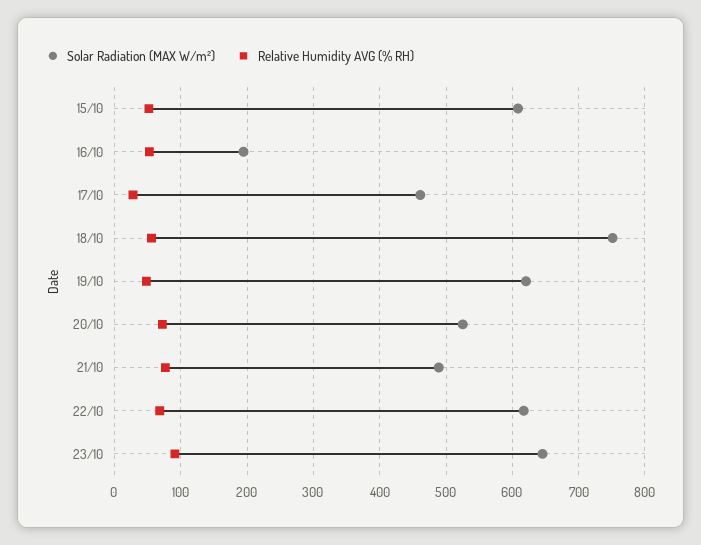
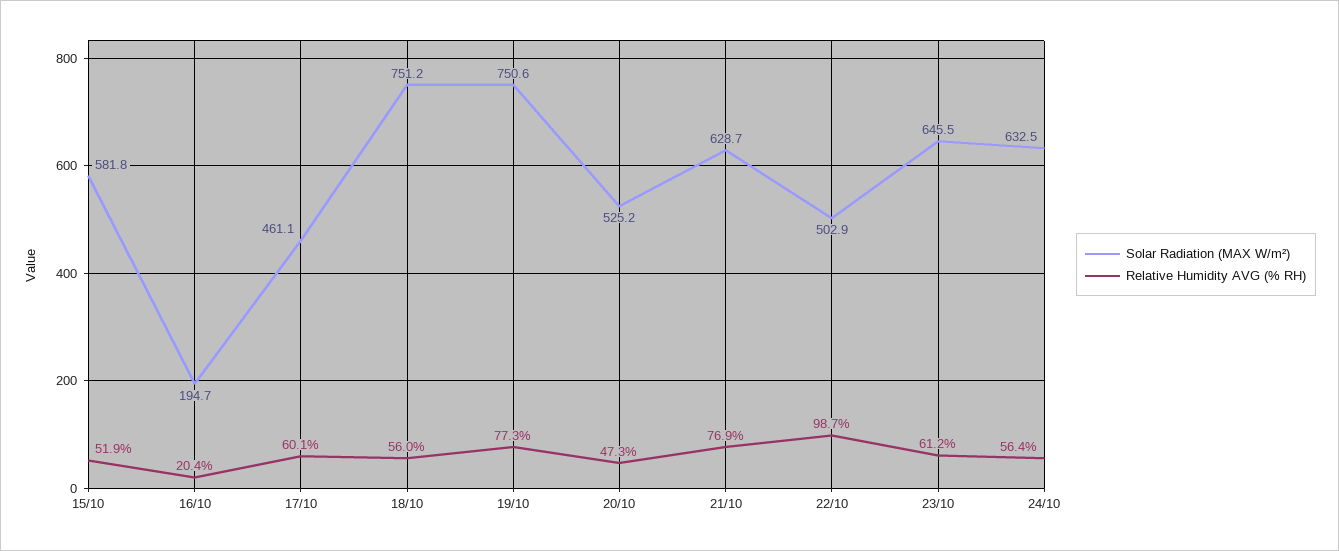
Solar Radiation (MAX W/m²), 15/10: 610 -> 581.8
Relative Humidity AVG (% RH), 16/10: 50 -> 20.4
Relative Humidity AVG (% RH), 17/10: 30 -> 60.1
Solar Radiation (MAX W/m²), 19/10: 620 -> 750.6
Relative Humidity AVG (% RH), 19/10: 50 -> 77.3
Relative Humidity AVG (% RH), 20/10: 70 -> 47.3
Solar Radiation (MAX W/m²), 21/10: 490 -> 628.7
Solar Radiation (MAX W/m²), 22/10: 620 -> 502.9
Relative Humidity AVG (% RH), 22/10: 70 -> 98.7
Relative Humidity AVG (% RH), 23/10: 90 -> 61.2
Solar Radiation (MAX W/m²), 24/10: none -> 632.5
Relative Humidity AVG (% RH), 24/10: none -> 56.4

